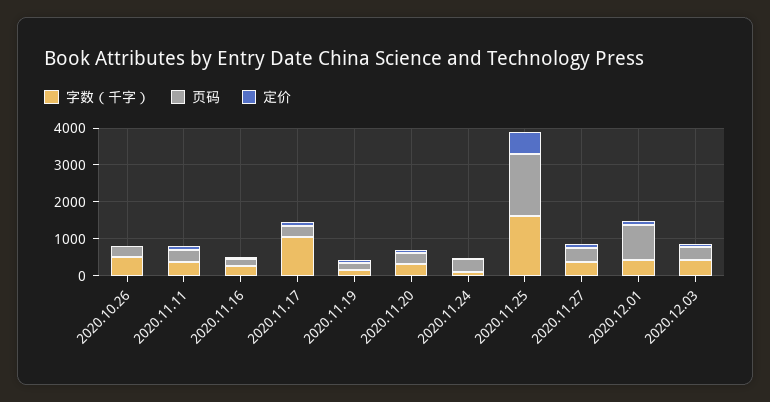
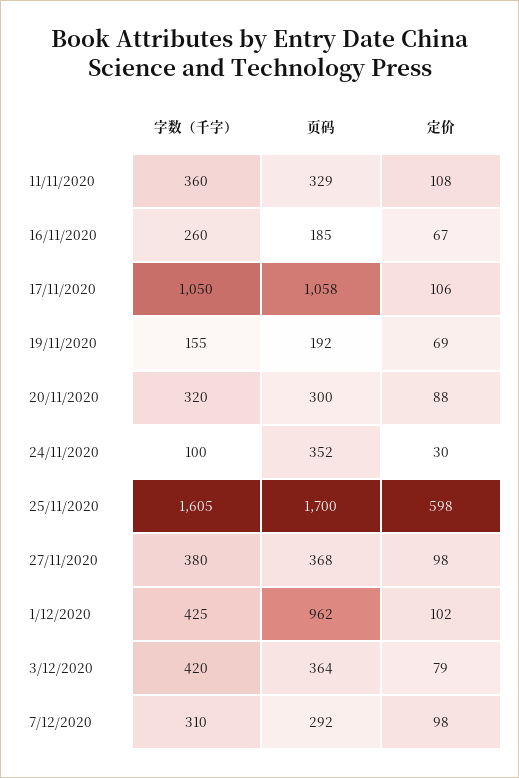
字数（千字）, 2020.10.26: 500 -> none
页码, 2020.10.26: 250 -> none
定价, 2020.10.26: 0 -> none
页码, 2020.11.17: 250 -> 1058
字数（千字）, 7/12/2020: none -> 310
页码, 7/12/2020: none -> 292
定价, 7/12/2020: none -> 98

